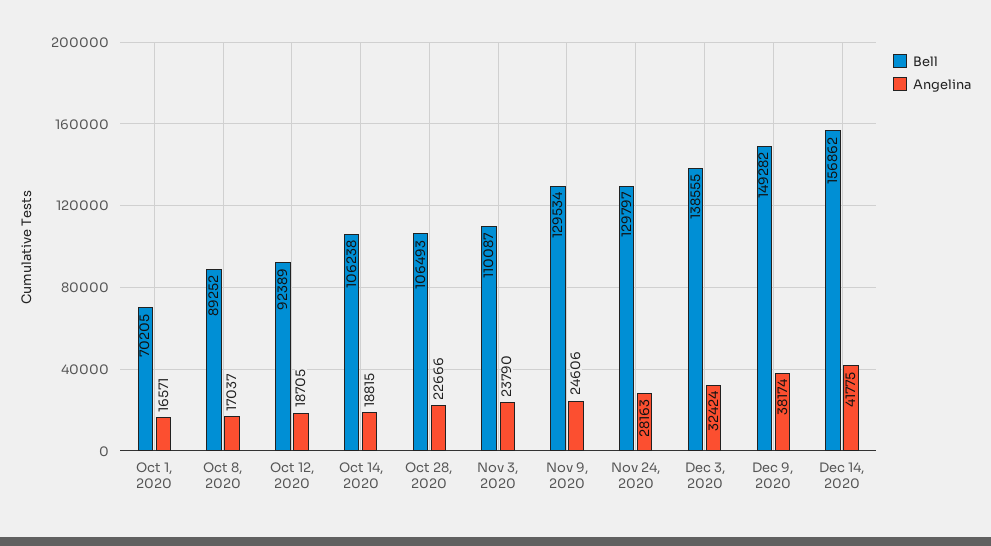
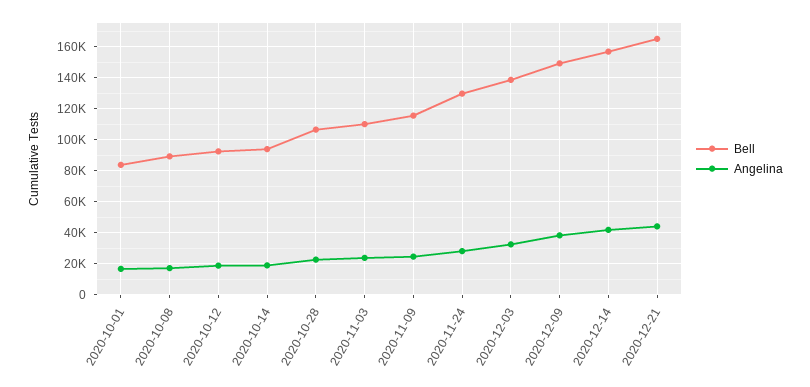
Bell, Oct 1, 2020: 70205 -> 85000
Bell, Oct 14, 2020: 106238 -> 95000
Bell, Nov 9, 2020: 129534 -> 115000
Bell, 2020-12-21: none -> 165000
Angelina, 2020-12-21: none -> 45000

